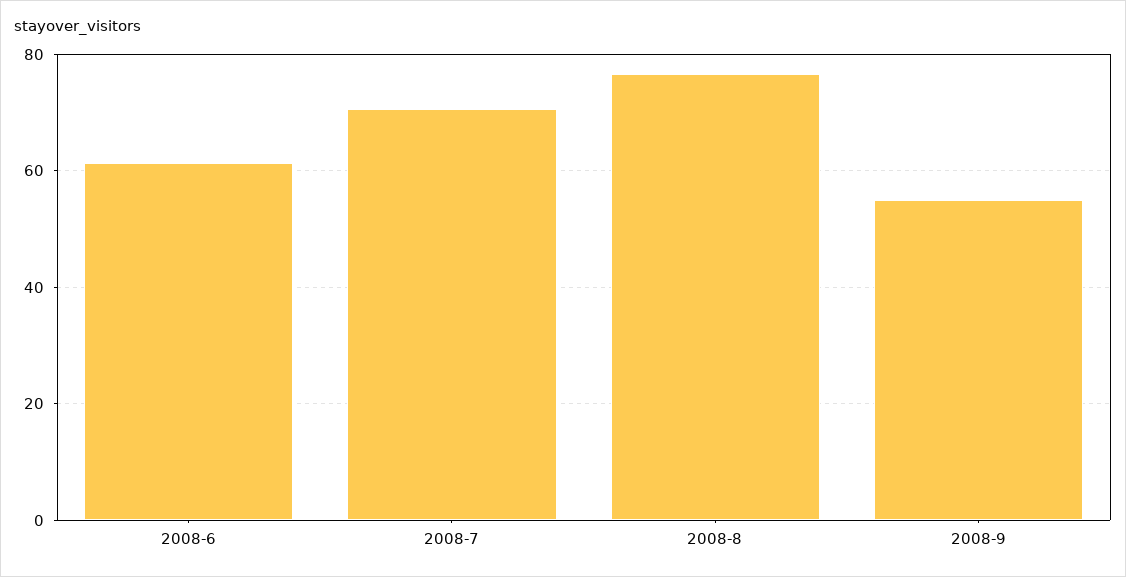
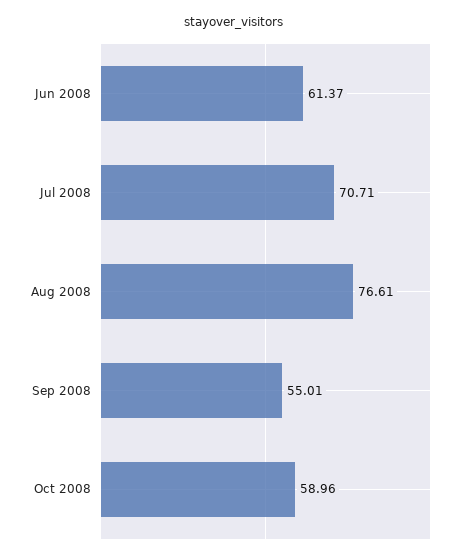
Oct 2008: none -> 58.96

